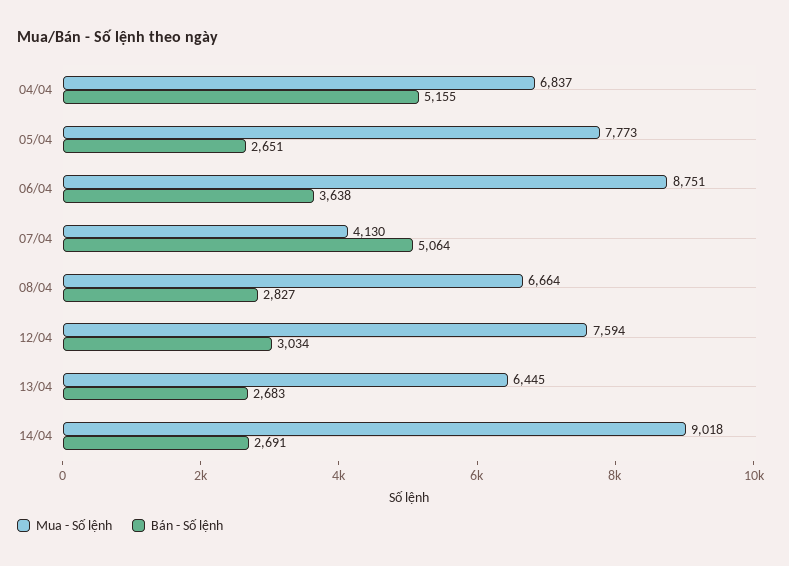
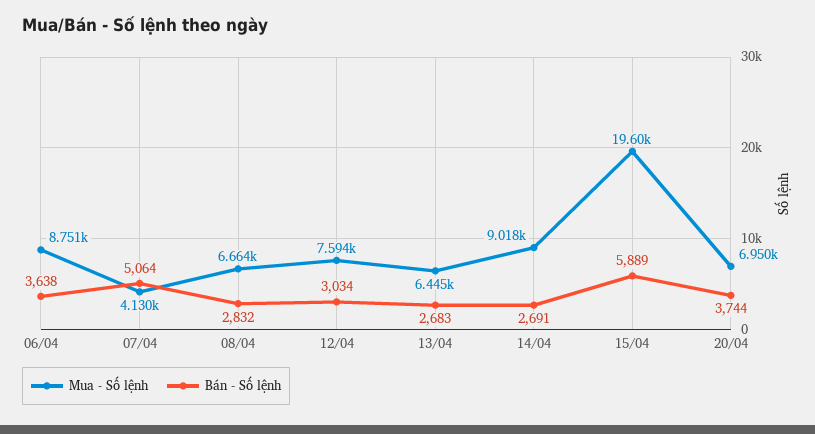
Mua - Số lệnh, 04/04: 6837 -> none
Bán - Số lệnh, 04/04: 5155 -> none
Mua - Số lệnh, 05/04: 7773 -> none
Bán - Số lệnh, 05/04: 2651 -> none
Bán - Số lệnh, 08/04: 2827 -> 2832
Mua - Số lệnh, 15/04: none -> 19600
Bán - Số lệnh, 15/04: none -> 5889
Mua - Số lệnh, 20/04: none -> 6950
Bán - Số lệnh, 20/04: none -> 3744

